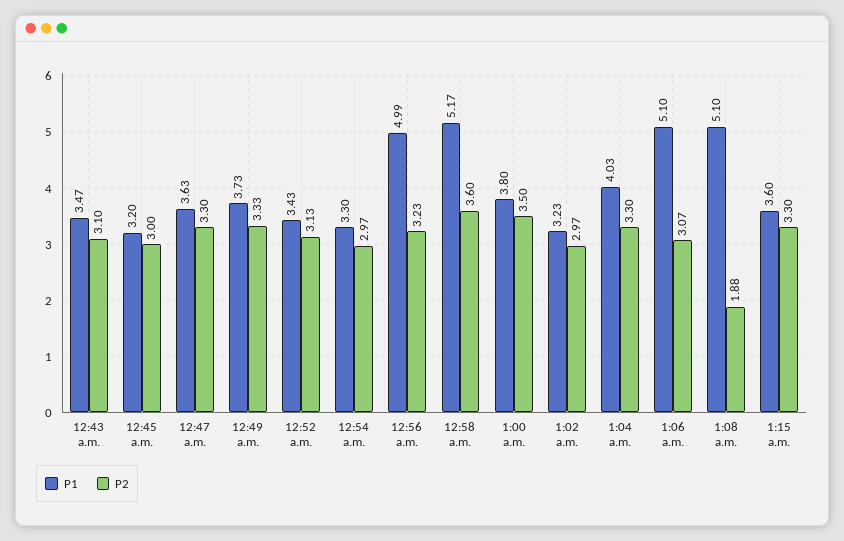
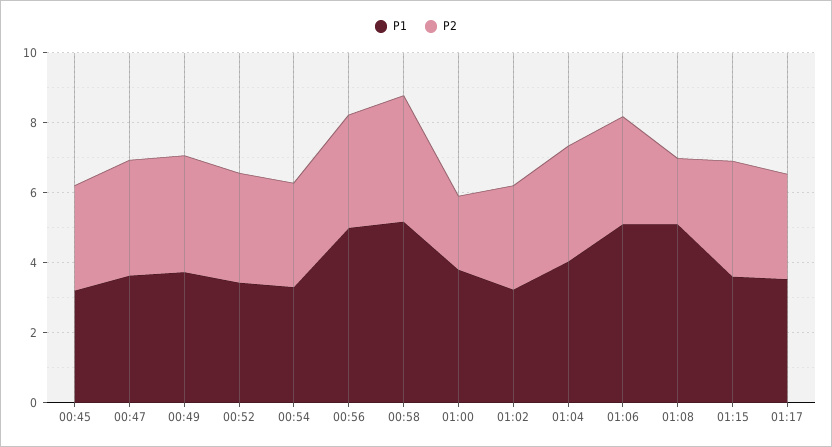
P1, 12:43 a.m.: 3.47 -> none
P2, 12:43 a.m.: 3.1 -> none
P2, 1:00 a.m.: 3.5 -> 2
P1, 01:17: none -> 3.5
P2, 01:17: none -> 3

